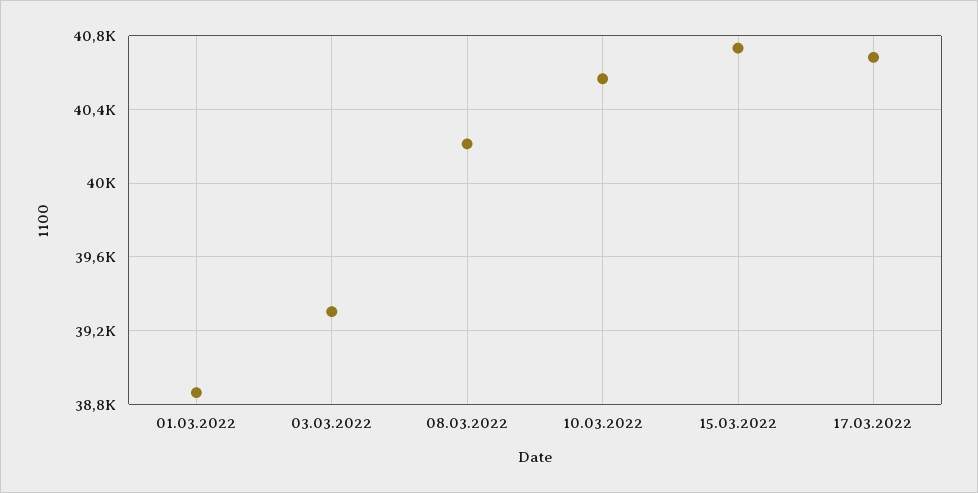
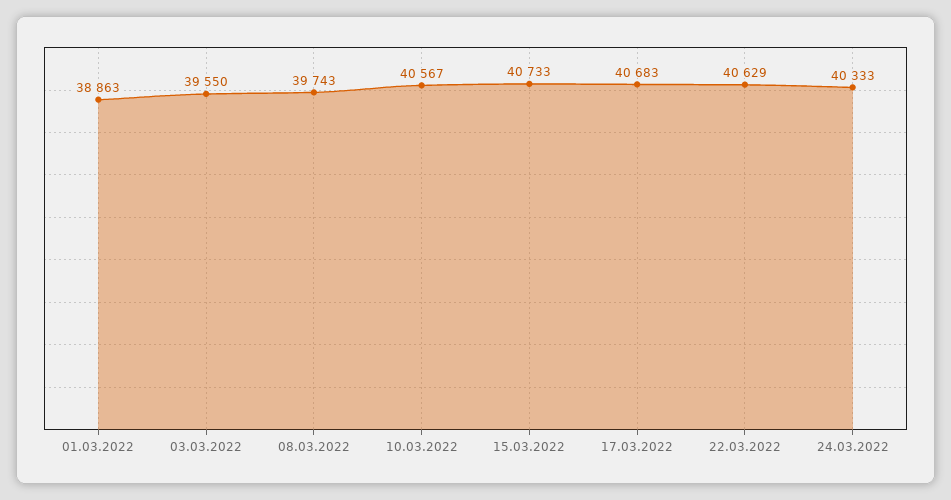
03.03.2022: 39300 -> 39550
08.03.2022: 40200 -> 39743
22.03.2022: none -> 40629
24.03.2022: none -> 40333

